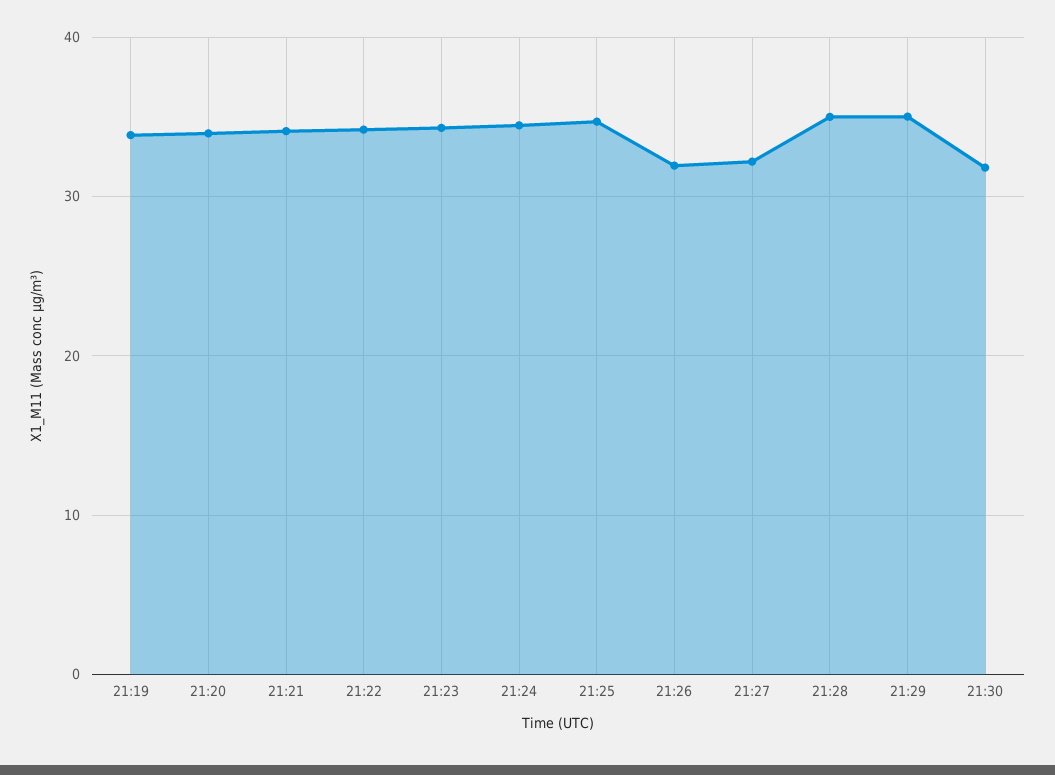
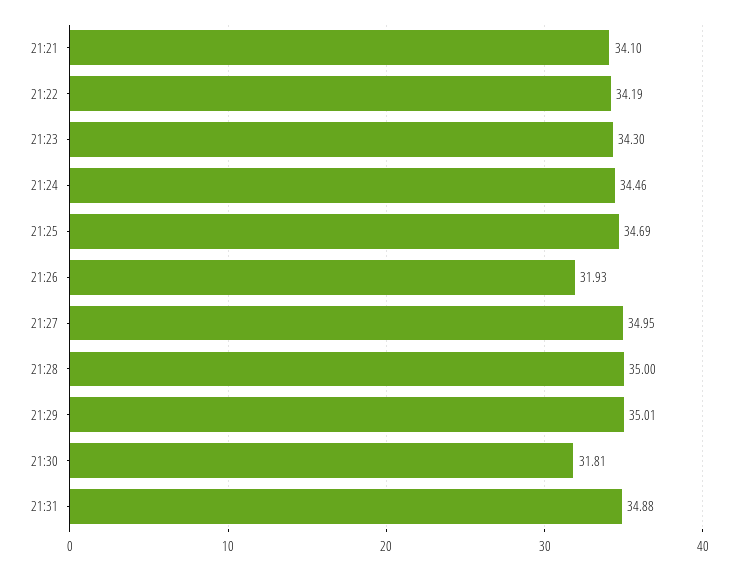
21:19: 34 -> none
21:20: 34 -> none
21:27: 32 -> 34.95
21:31: none -> 34.88

